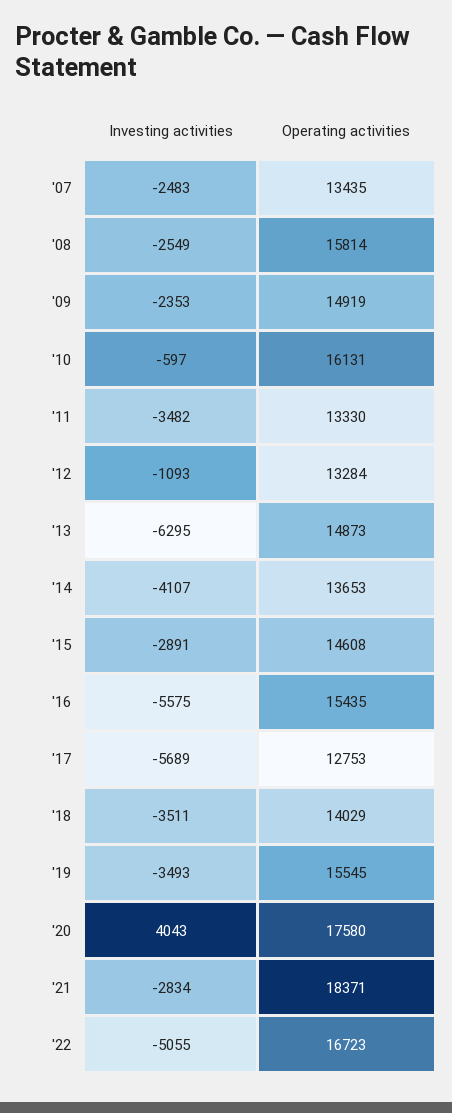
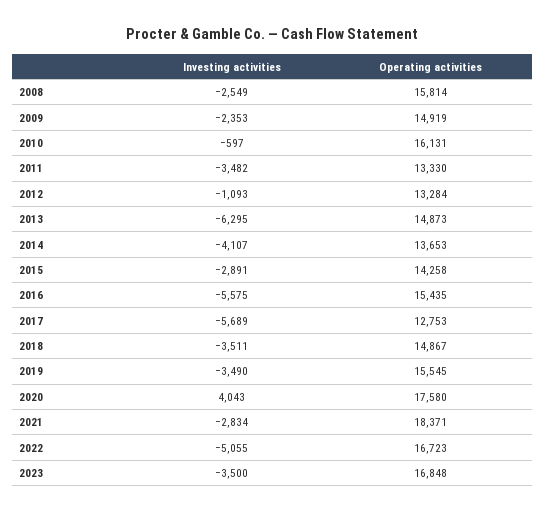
Investing activities, '07: -2483 -> none
Operating activities, '07: 13435 -> none
Operating activities, '15: 14608 -> 14258
Operating activities, '18: 14029 -> 14867
Investing activities, '19: -3493 -> -3490
Investing activities, 2023: none -> -3500
Operating activities, 2023: none -> 16848

